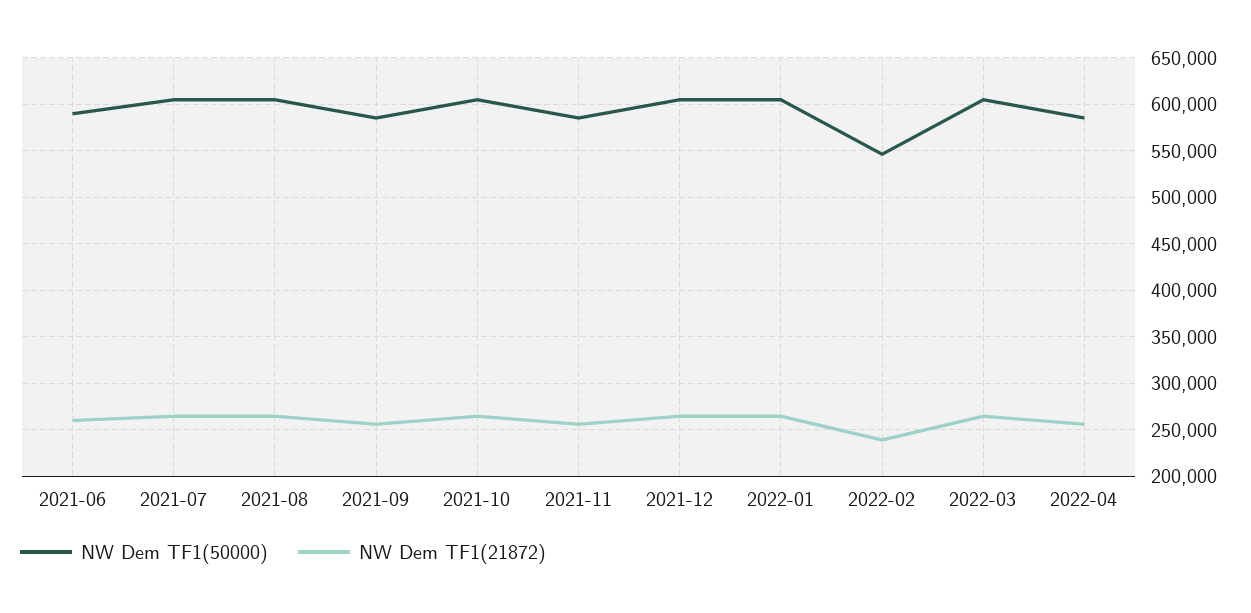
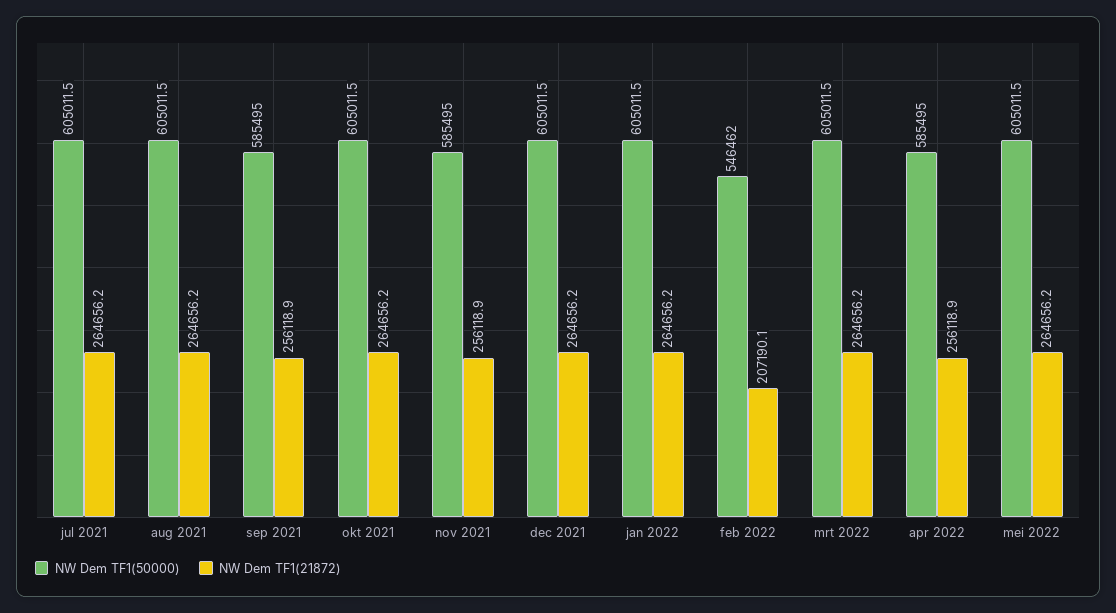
NW Dem TF1(50000), 2021-06: 590000 -> none
NW Dem TF1(21872), 2021-06: 260000 -> none
NW Dem TF1(21872), 2022-02: 240000 -> 207190.1
NW Dem TF1(50000), mei 2022: none -> 605011.5
NW Dem TF1(21872), mei 2022: none -> 264656.2

